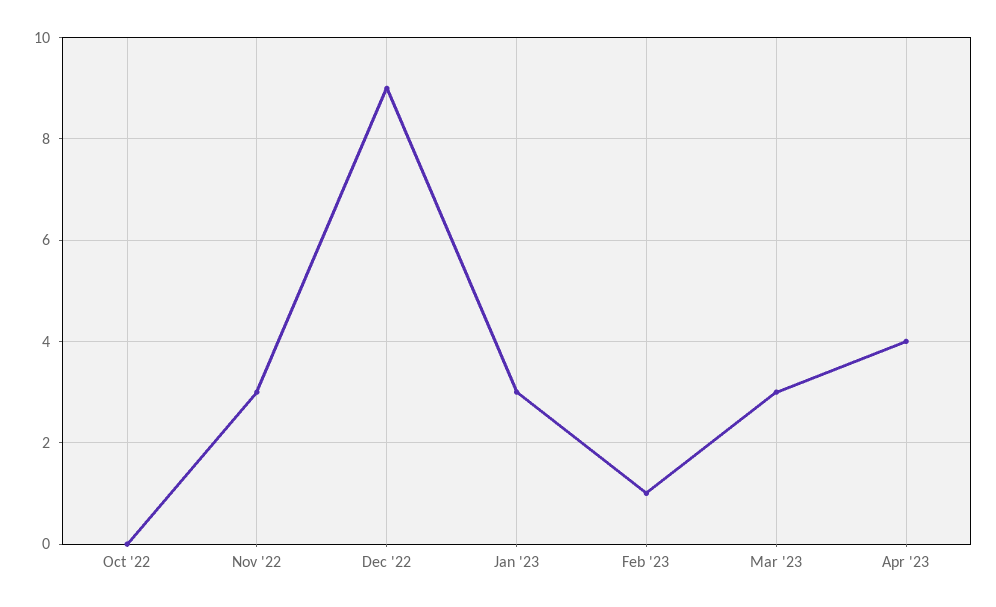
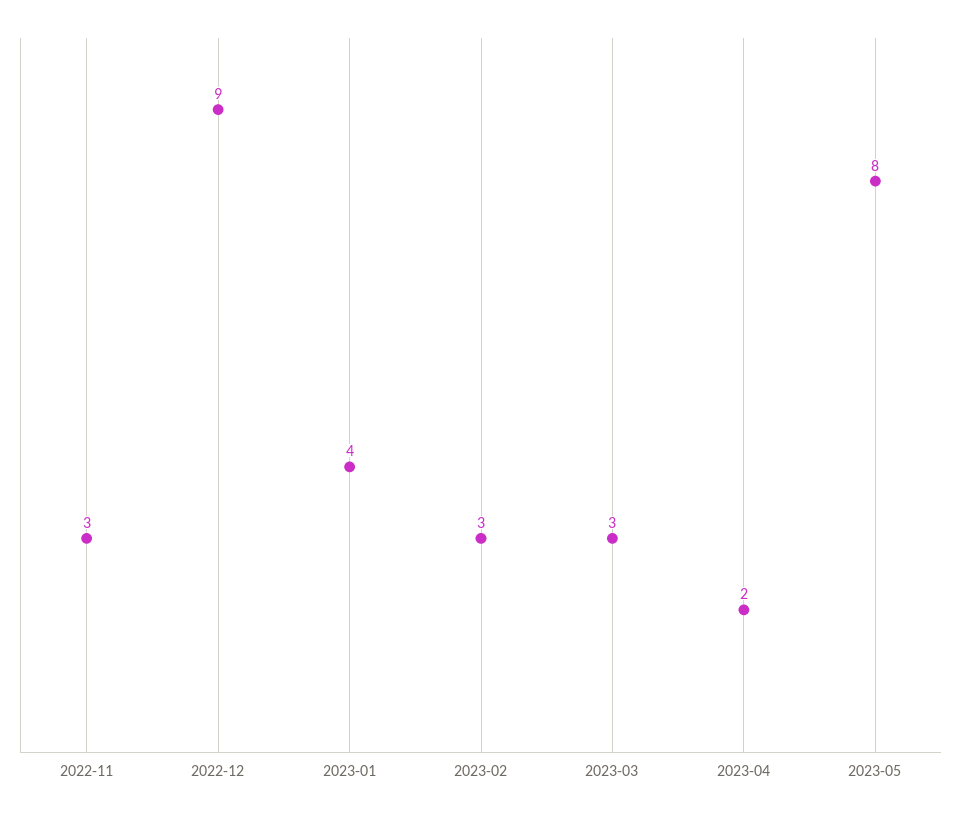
Oct '22: 0 -> none
Jan '23: 3 -> 4
Feb '23: 1 -> 3
Apr '23: 4 -> 2
2023-05: none -> 8

